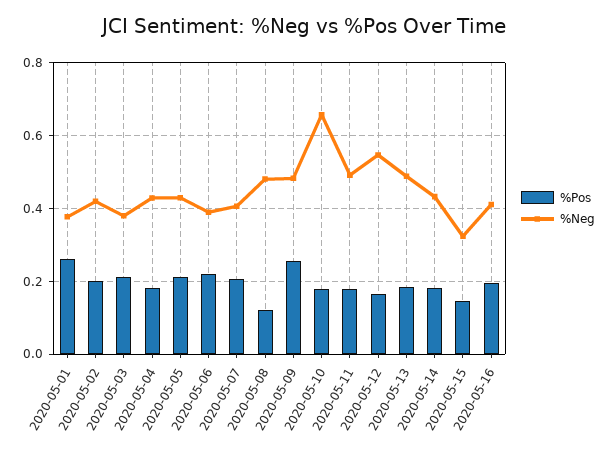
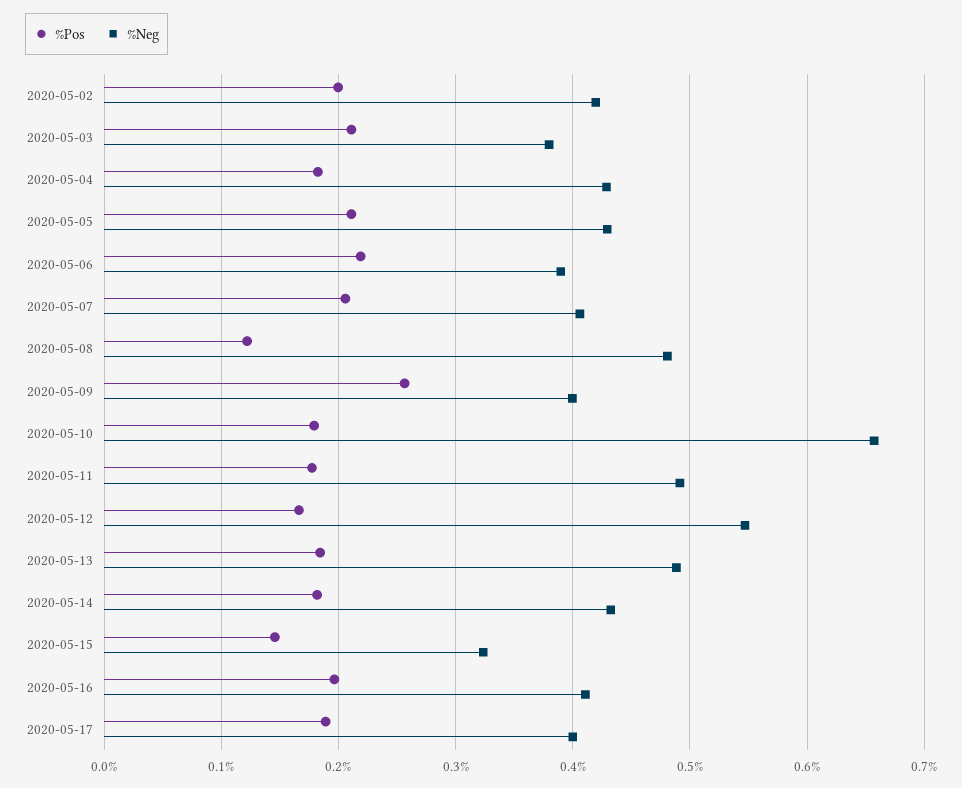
%Pos, 2020-05-01: 0.26 -> none
%Neg, 2020-05-01: 0.38 -> none
%Neg, 2020-05-09: 0.48 -> 0.4
%Pos, 2020-05-17: none -> 0.19
%Neg, 2020-05-17: none -> 0.4

